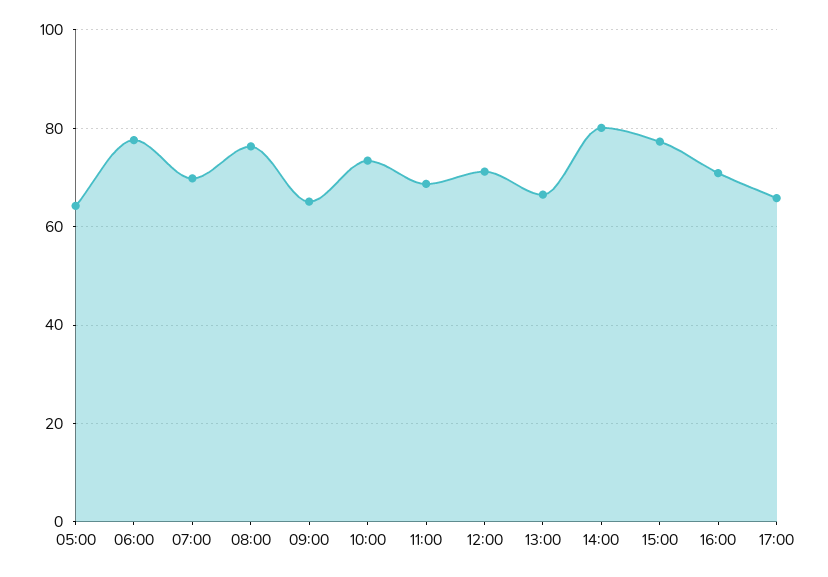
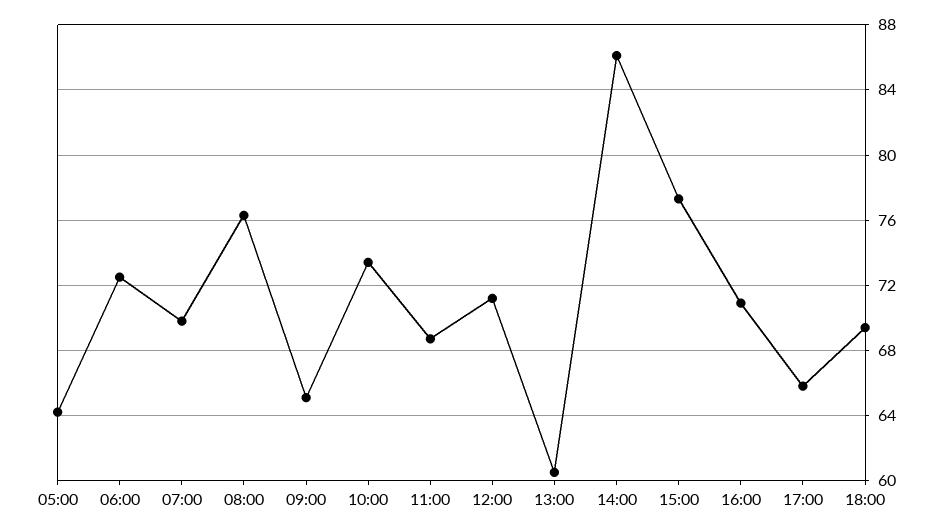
06:00: 78 -> 72.5
13:00: 66 -> 60.5
14:00: 80 -> 86
18:00: none -> 69.5

